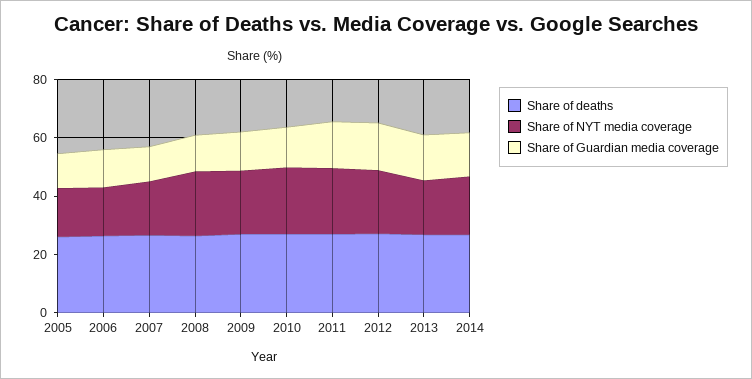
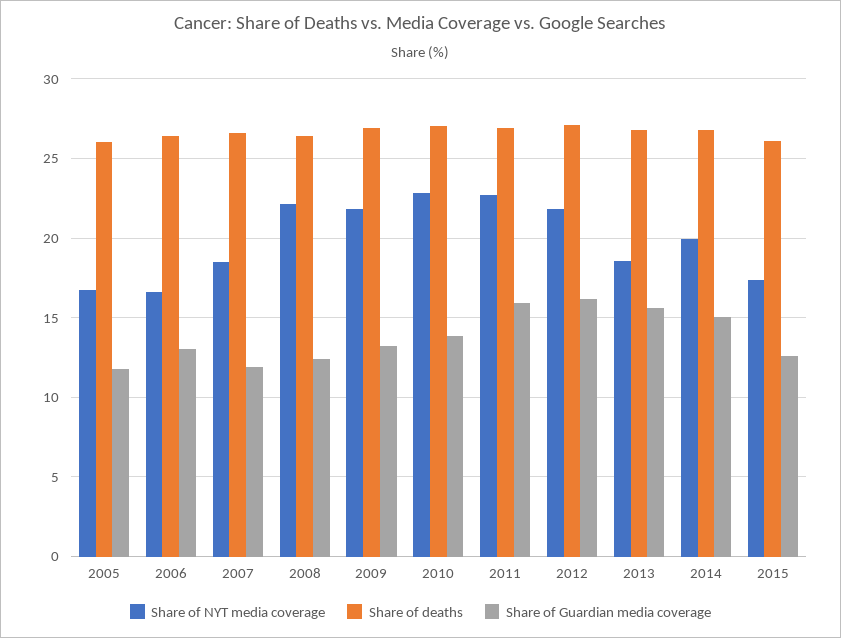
Share of NYT media coverage, 2015: none -> 17.5
Share of deaths, 2015: none -> 26
Share of Guardian media coverage, 2015: none -> 12.5

